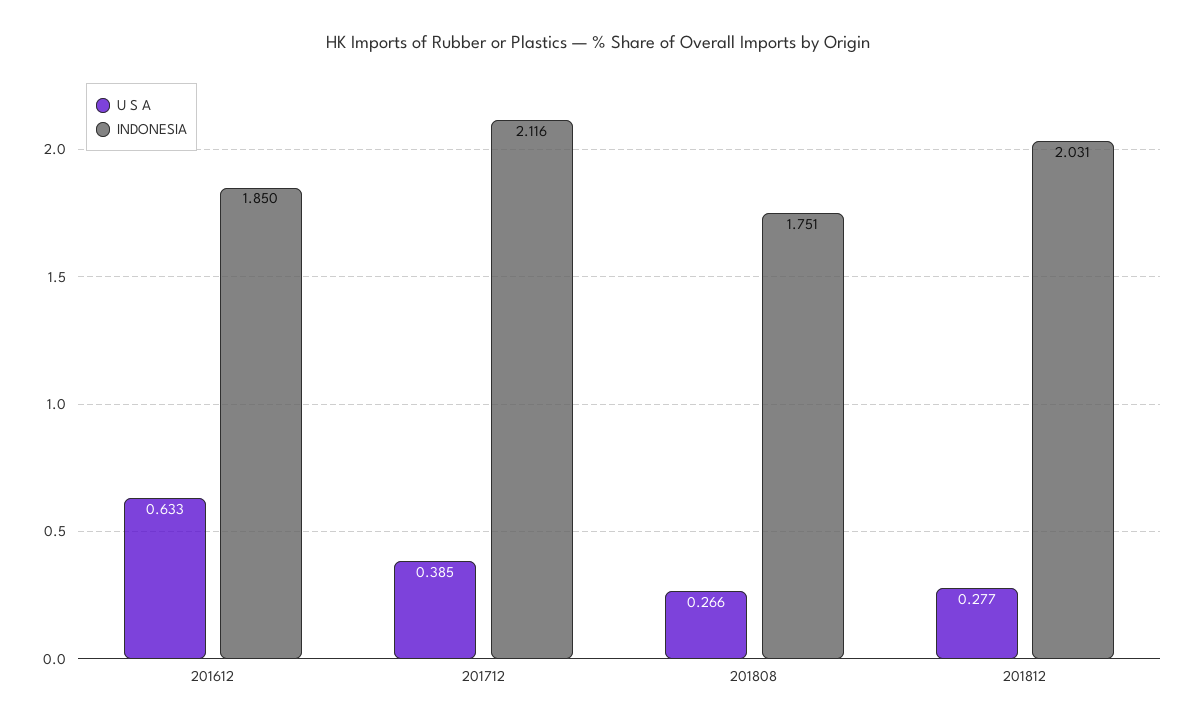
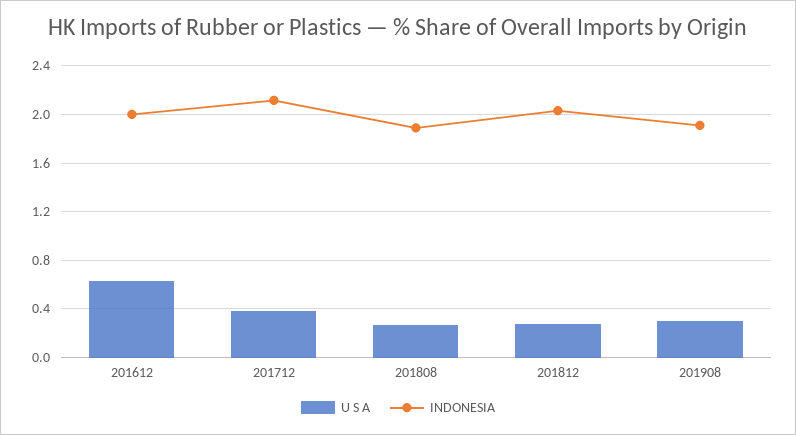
INDONESIA, 201612: 1.85 -> 2
INDONESIA, 201808: 1.751 -> 1.9
U S A, 201908: none -> 0.3
INDONESIA, 201908: none -> 1.9

